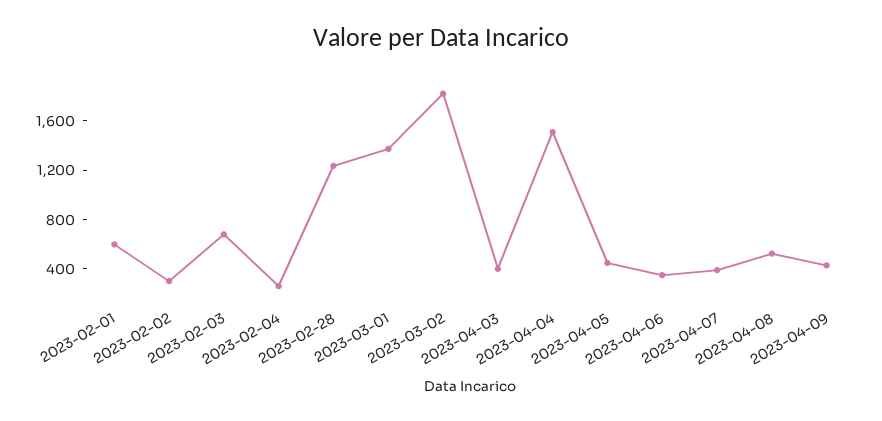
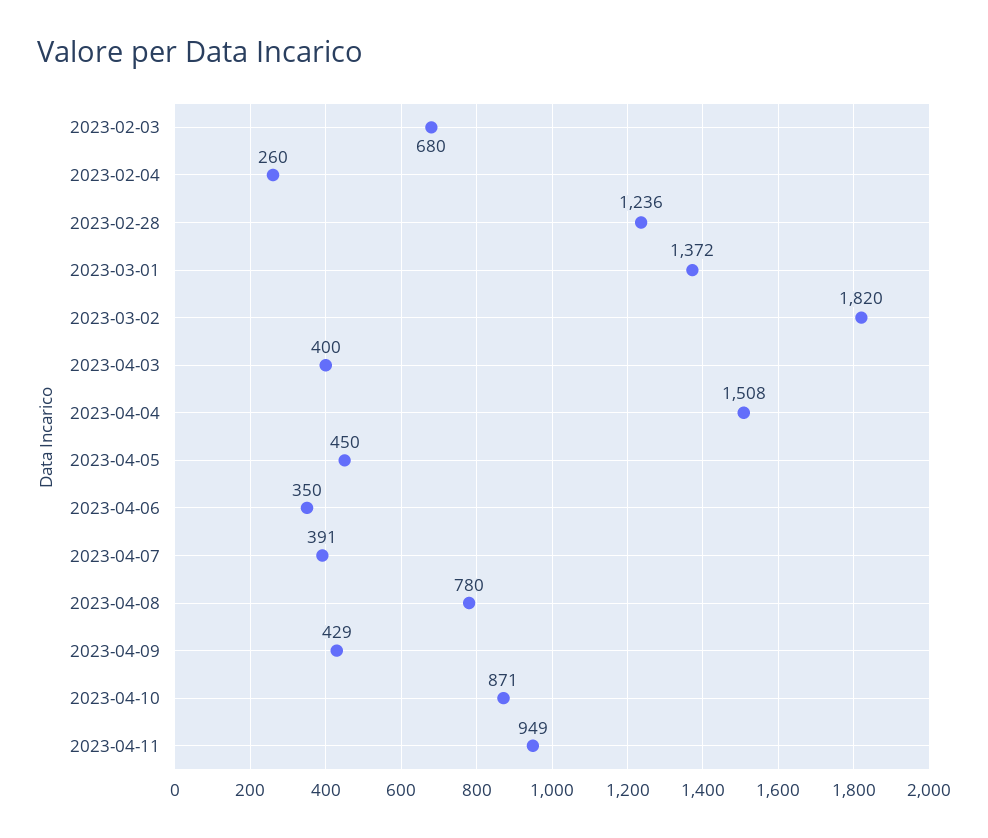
2023-02-01: 600 -> none
2023-02-02: 300 -> none
2023-04-08: 500 -> 780
2023-04-10: none -> 871
2023-04-11: none -> 949

